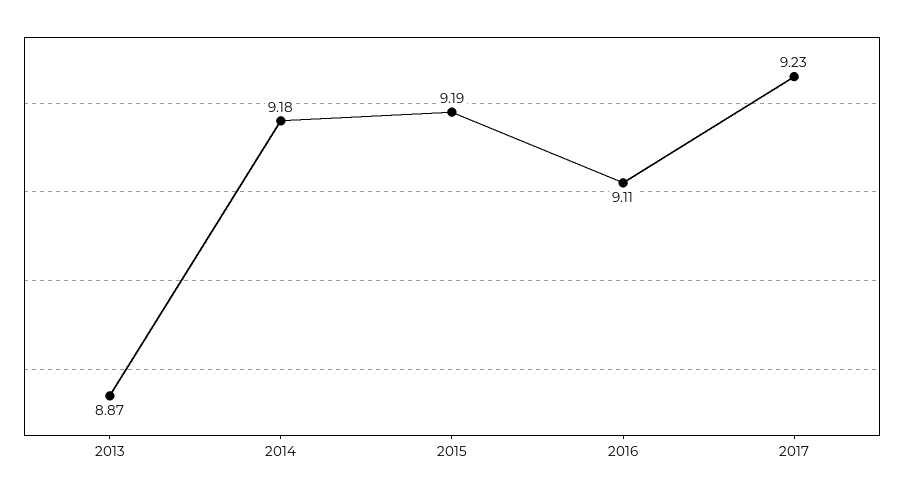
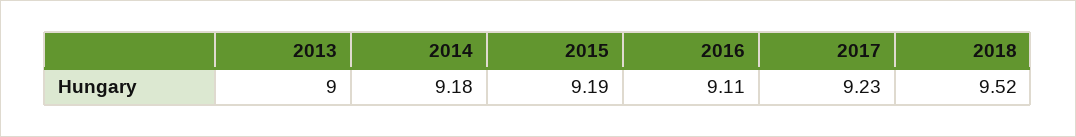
2013: 8.87 -> 9
2018: none -> 9.52

